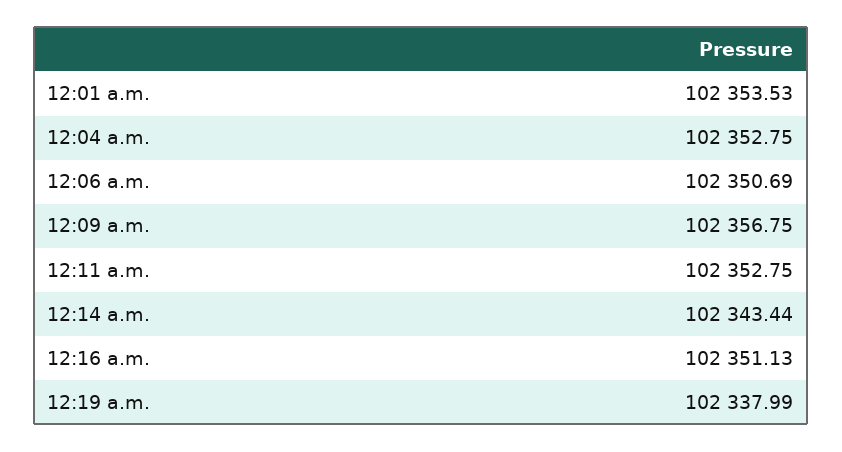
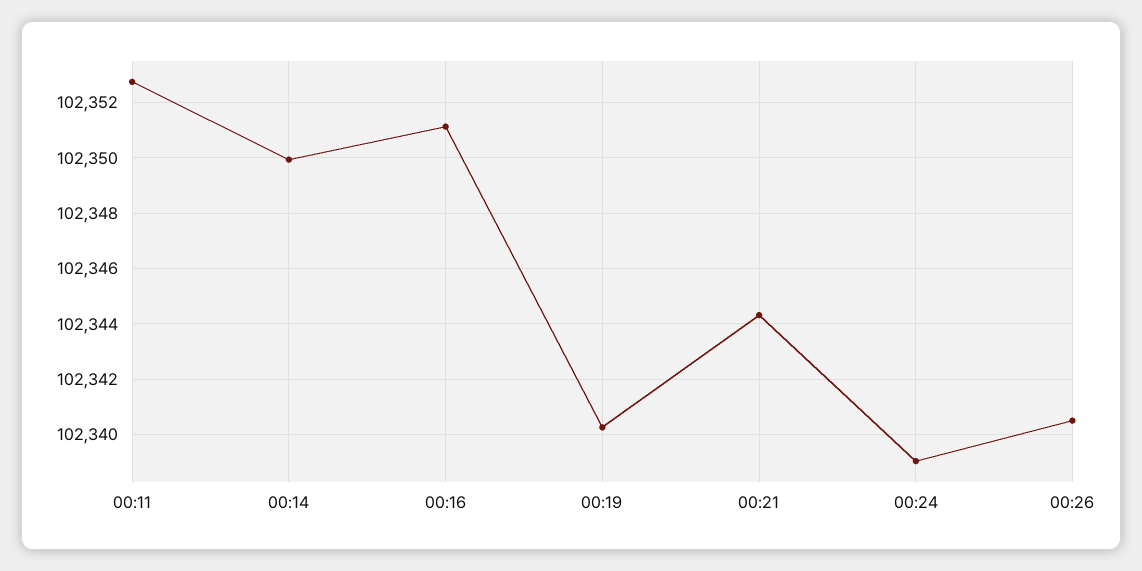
12:01 a.m.: 102353.53 -> none
12:04 a.m.: 102352.75 -> none
12:06 a.m.: 102350.69 -> none
12:09 a.m.: 102356.75 -> none
12:14 a.m.: 102343.44 -> 102350
12:19 a.m.: 102337.99 -> 102340.25
00:21: none -> 102344.25
00:24: none -> 102339
00:26: none -> 102340.5

